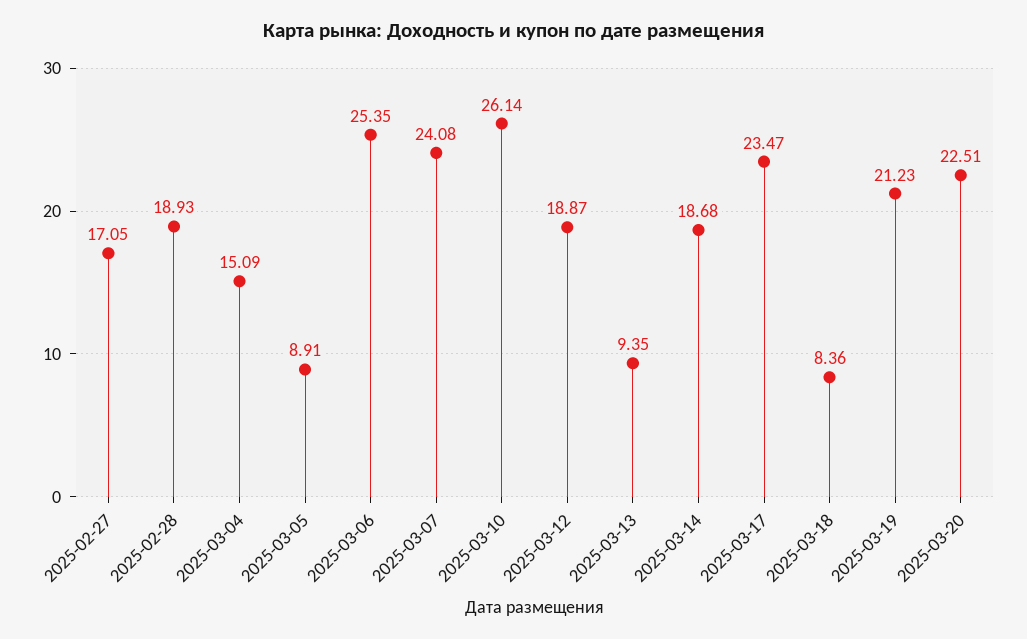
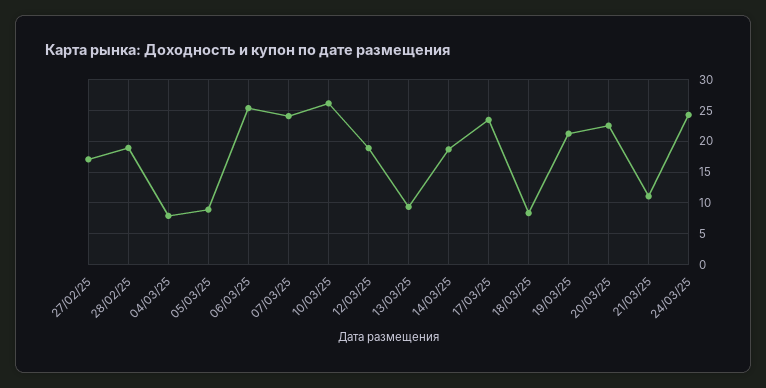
2025-03-04: 15.09 -> 8
21/03/25: none -> 11
24/03/25: none -> 24

